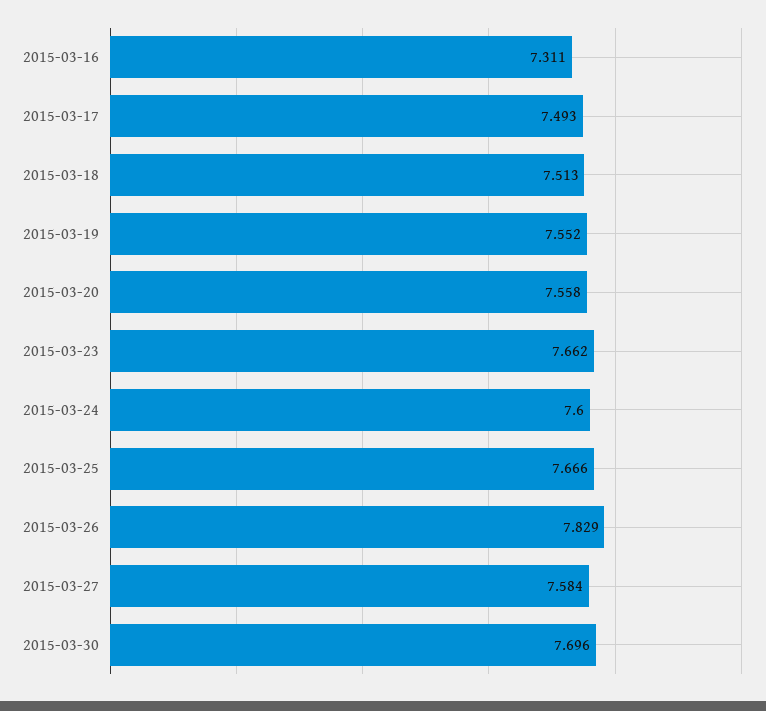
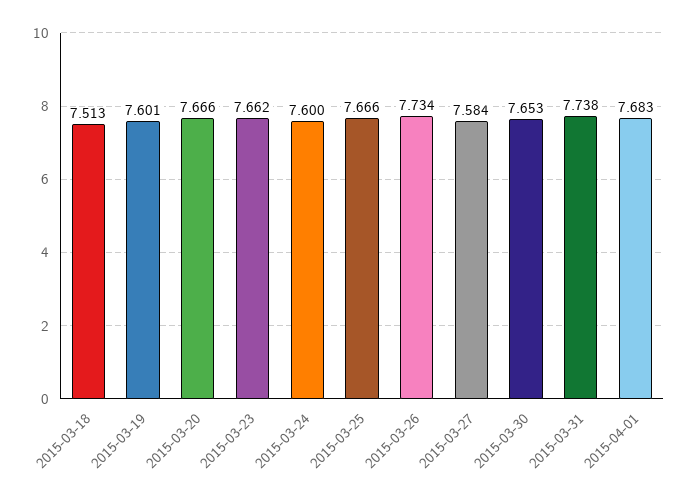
2015-03-16: 7.311 -> none
2015-03-17: 7.493 -> none
2015-03-19: 7.552 -> 7.601
2015-03-20: 7.558 -> 7.666
2015-03-26: 7.829 -> 7.734
2015-03-30: 7.696 -> 7.653
2015-03-31: none -> 7.738
2015-04-01: none -> 7.683

